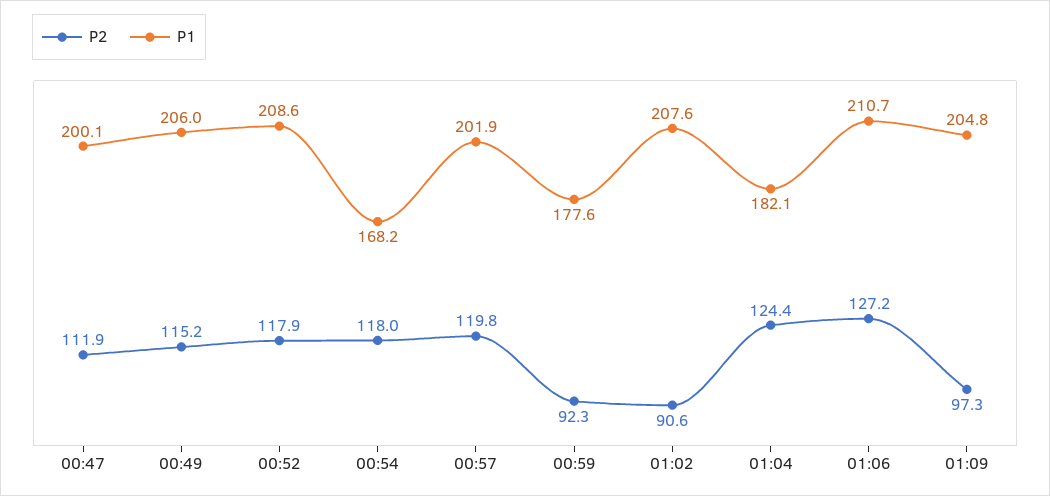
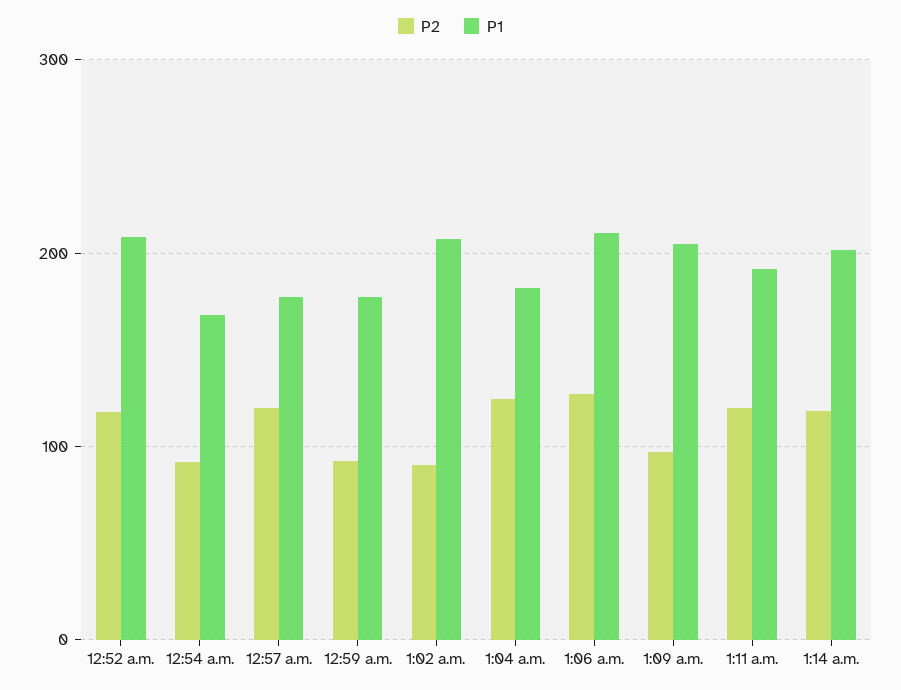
P2, 00:47: 111.9 -> none
P1, 00:47: 200.1 -> none
P2, 00:49: 115.2 -> none
P1, 00:49: 206 -> none
P2, 00:54: 118 -> 90
P1, 00:57: 201.9 -> 180
P2, 1:11 a.m.: none -> 120
P1, 1:11 a.m.: none -> 190
P2, 1:14 a.m.: none -> 120
P1, 1:14 a.m.: none -> 200

